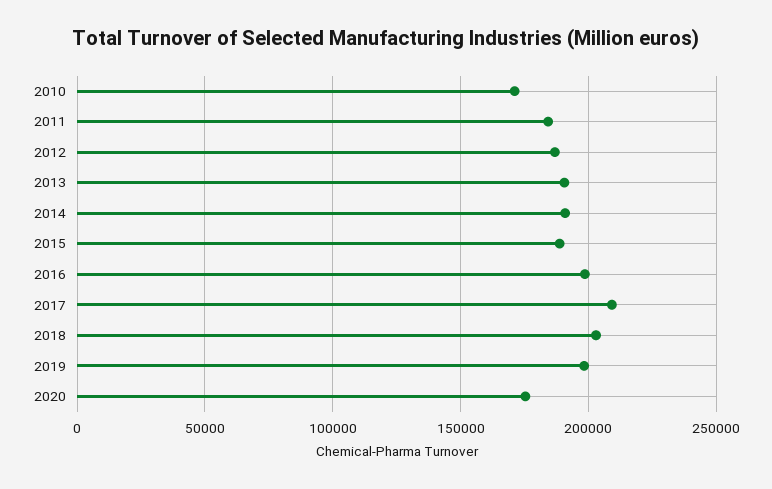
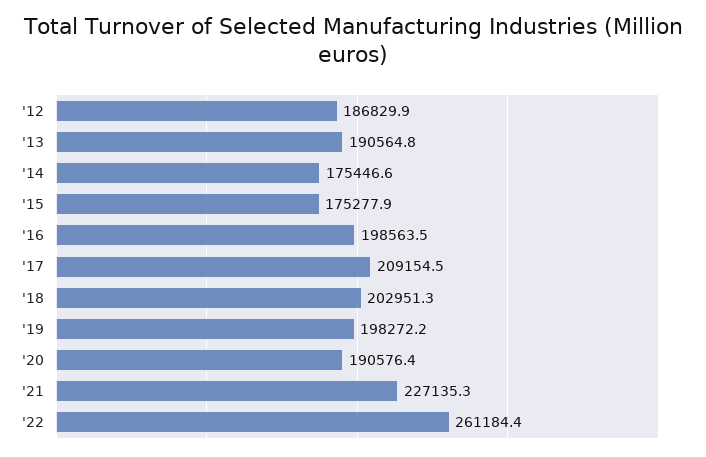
2010: 170000 -> none
2011: 185000 -> none
2014: 190000 -> 175446.6
2015: 190000 -> 175277.9
2020: 175000 -> 190576.4
'21: none -> 227135.3
'22: none -> 261184.4

